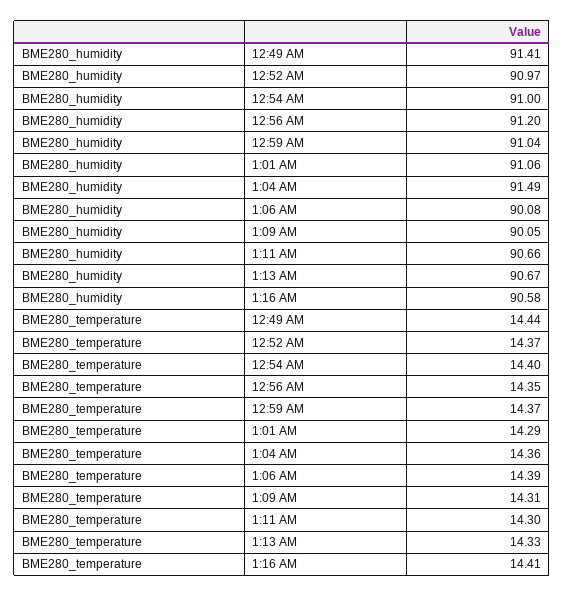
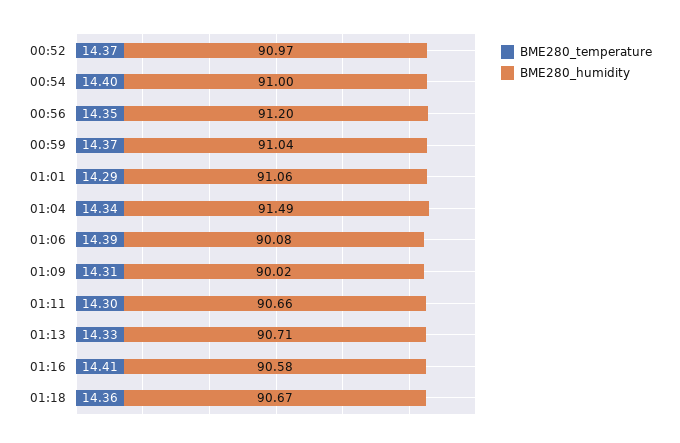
BME280_humidity, 12:49 AM: 91.41 -> none
BME280_humidity, 1:09 AM: 90.05 -> 90.02
BME280_humidity, 1:13 AM: 90.67 -> 90.71
BME280_temperature, 12:49 AM: 14.44 -> none
BME280_temperature, 1:04 AM: 14.36 -> 14.34
BME280_temperature, 01:18: none -> 14.36
BME280_humidity, 01:18: none -> 90.67

